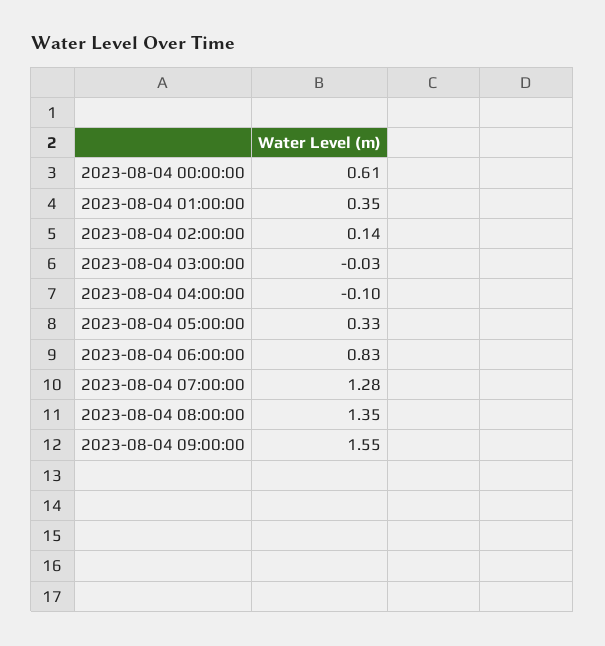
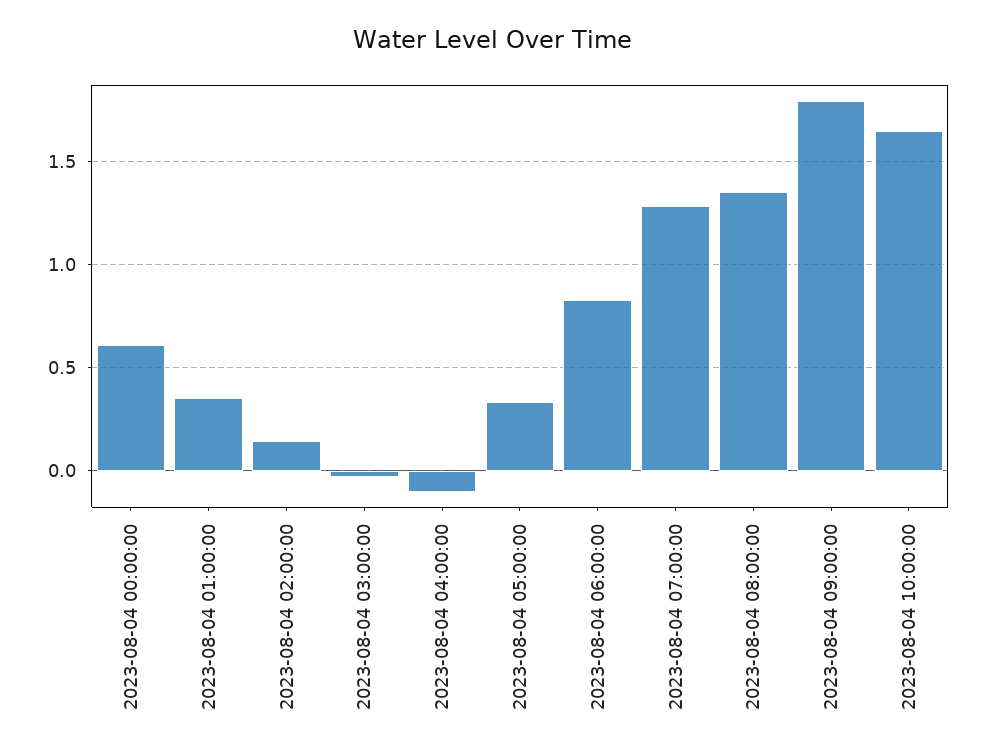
2023-08-04 09:00:00: 1.55 -> 1.8
2023-08-04 10:00:00: none -> 1.65

